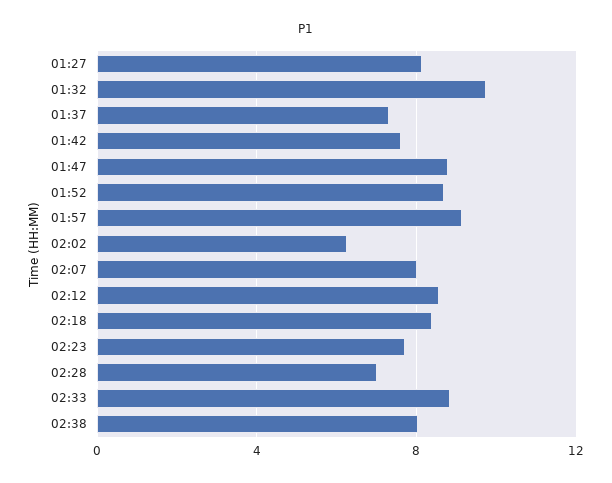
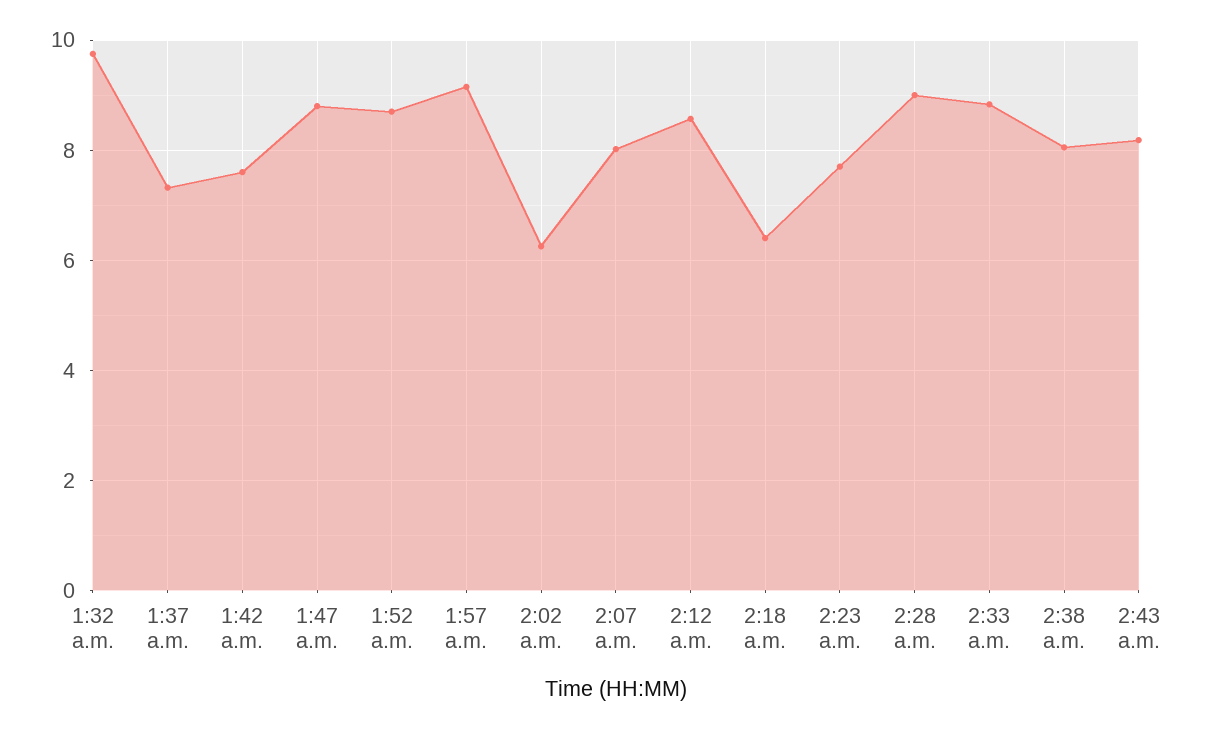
01:27: 8 -> none
02:18: 8.5 -> 6.4
02:28: 7 -> 9
2:43 a.m.: none -> 8.2

